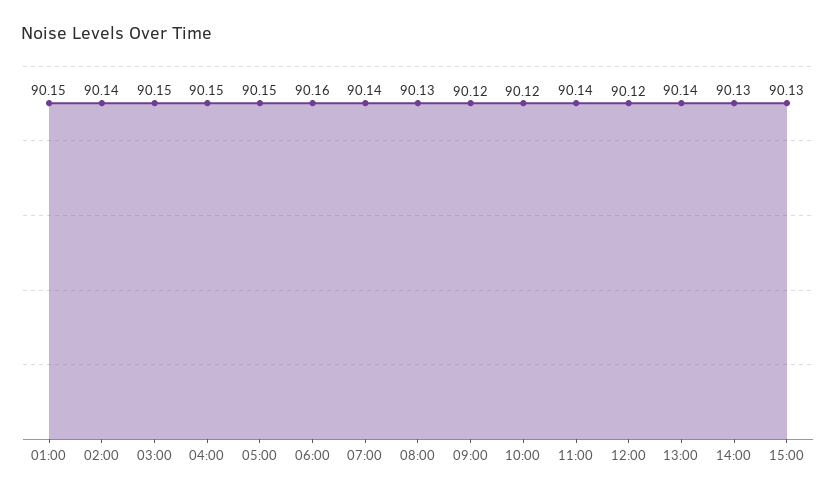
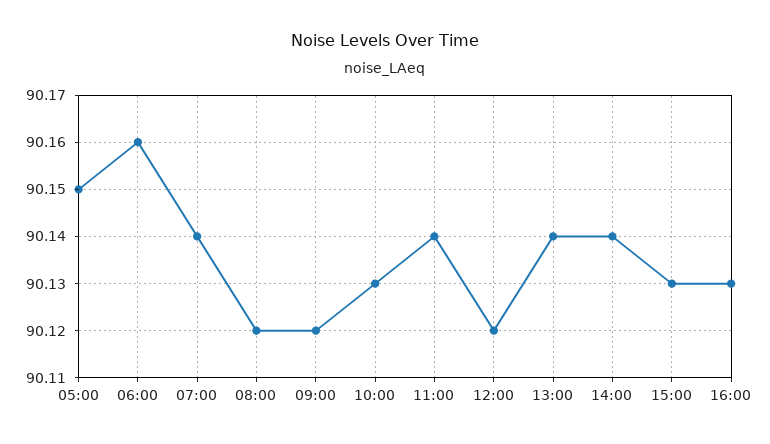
01:00: 90.15 -> none
02:00: 90.14 -> none
03:00: 90.15 -> none
04:00: 90.15 -> none
08:00: 90.13 -> 90.12
10:00: 90.12 -> 90.13
14:00: 90.13 -> 90.14
16:00: none -> 90.13

